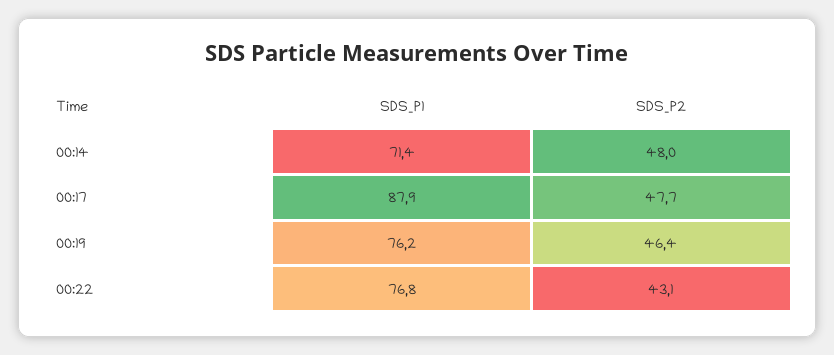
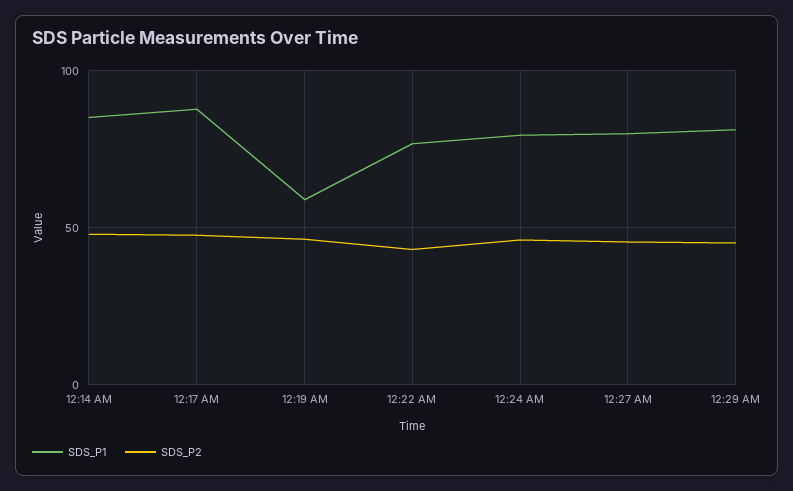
SDS_P1, 00:14: 71.4 -> 85
SDS_P1, 00:19: 76.2 -> 60
SDS_P1, 12:24 AM: none -> 80
SDS_P2, 12:24 AM: none -> 45
SDS_P1, 12:27 AM: none -> 80
SDS_P2, 12:27 AM: none -> 45
SDS_P1, 12:29 AM: none -> 80
SDS_P2, 12:29 AM: none -> 45

